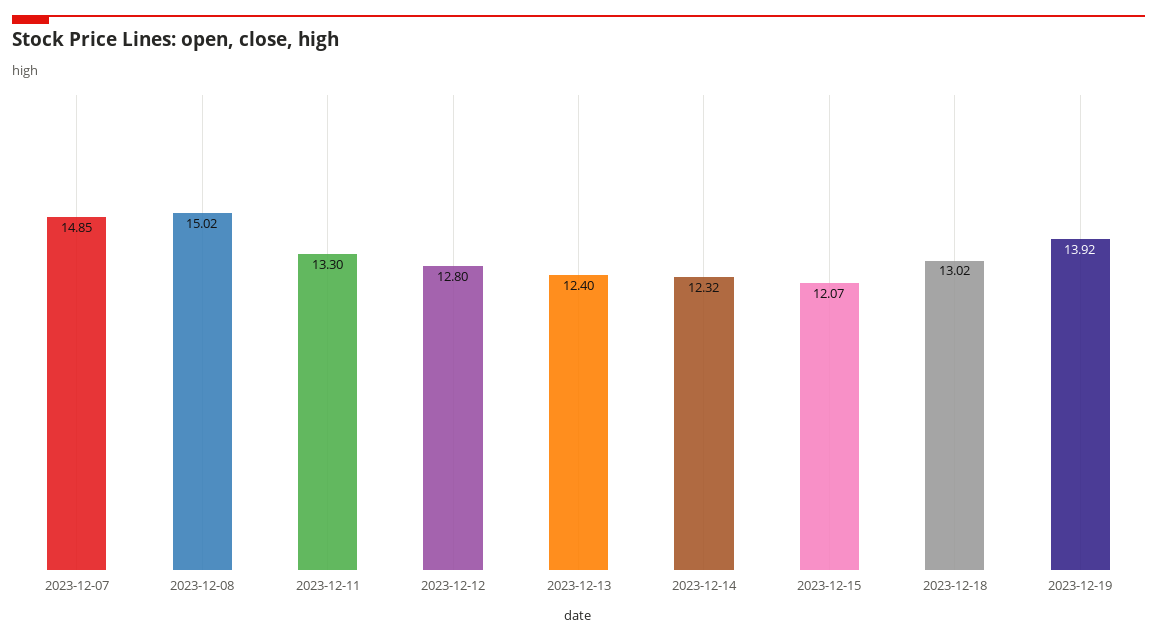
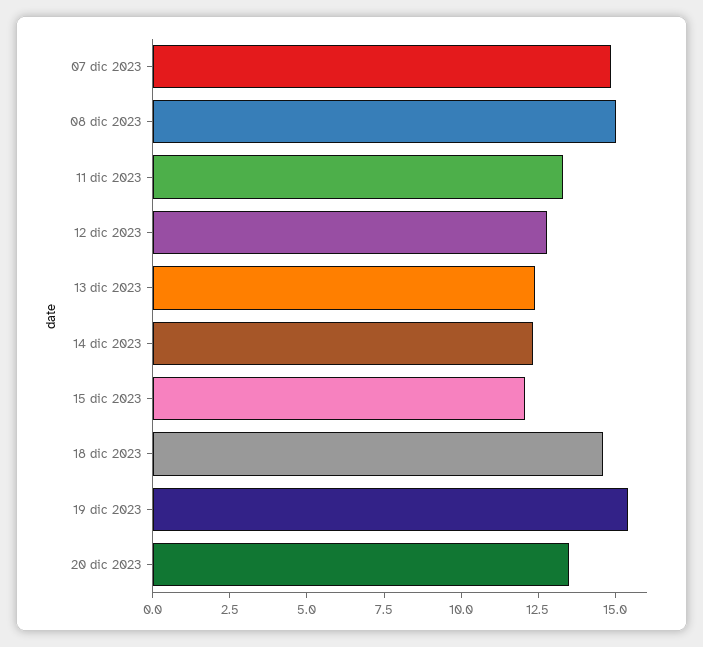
2023-12-18: 13.02 -> 14.5
2023-12-19: 13.92 -> 15.5
20 dic 2023: none -> 13.5

